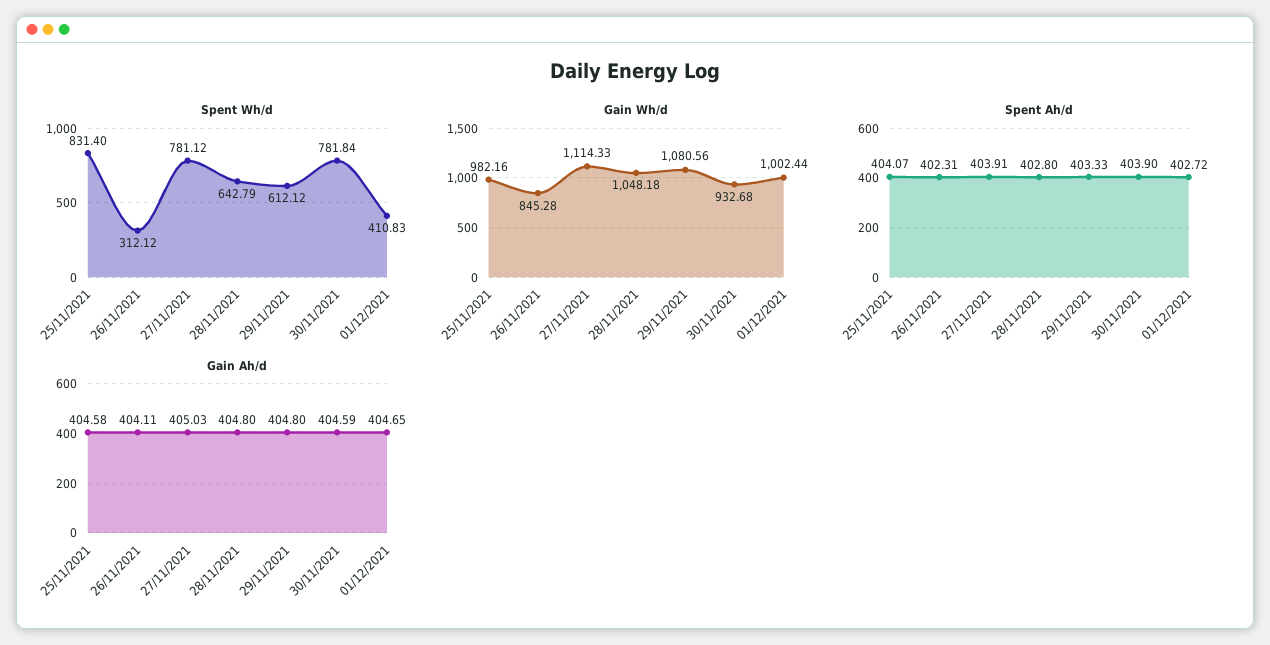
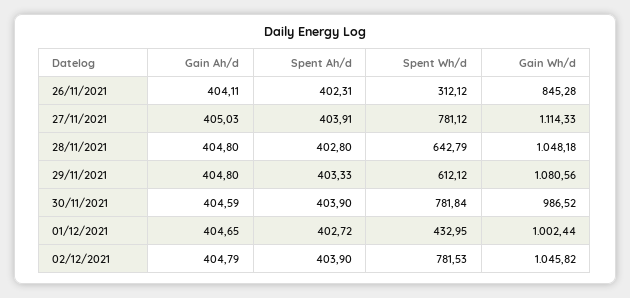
Spent Wh/d, 25/11/2021: 831.4 -> none
Spent Wh/d, 01/12/2021: 410.83 -> 432.95
Gain Wh/d, 25/11/2021: 982.16 -> none
Gain Wh/d, 30/11/2021: 932.68 -> 986.52
Spent Ah/d, 25/11/2021: 404.07 -> none
Gain Ah/d, 25/11/2021: 404.58 -> none
Gain Ah/d, 02/12/2021: none -> 404.79
Spent Ah/d, 02/12/2021: none -> 403.9
Spent Wh/d, 02/12/2021: none -> 781.53
Gain Wh/d, 02/12/2021: none -> 1045.82

